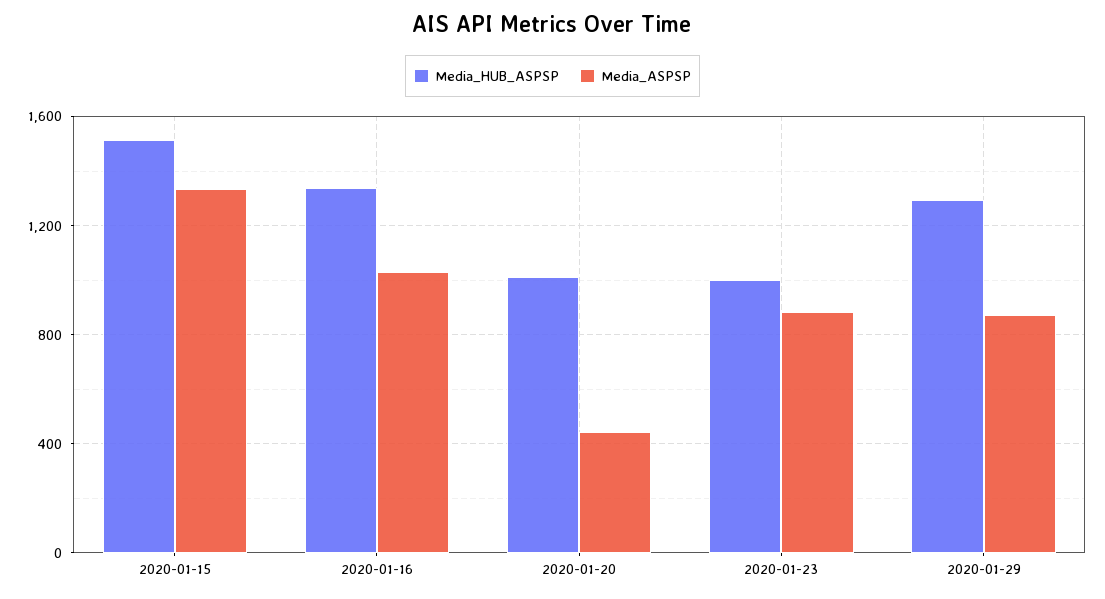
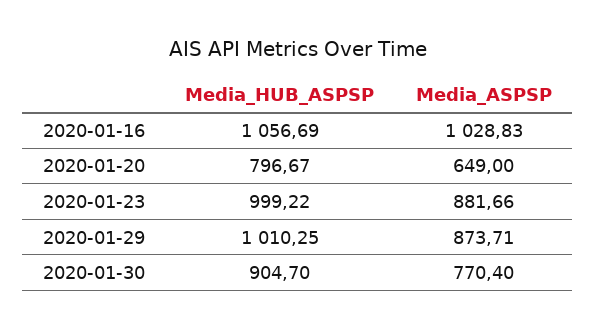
Media_HUB_ASPSP, 2020-01-15: 1500 -> none
Media_ASPSP, 2020-01-15: 1350 -> none
Media_HUB_ASPSP, 2020-01-16: 1350 -> 1056.69
Media_HUB_ASPSP, 2020-01-20: 1000 -> 796.67
Media_ASPSP, 2020-01-20: 450 -> 649
Media_HUB_ASPSP, 2020-01-29: 1300 -> 1010.25
Media_HUB_ASPSP, 2020-01-30: none -> 904.7
Media_ASPSP, 2020-01-30: none -> 770.4

